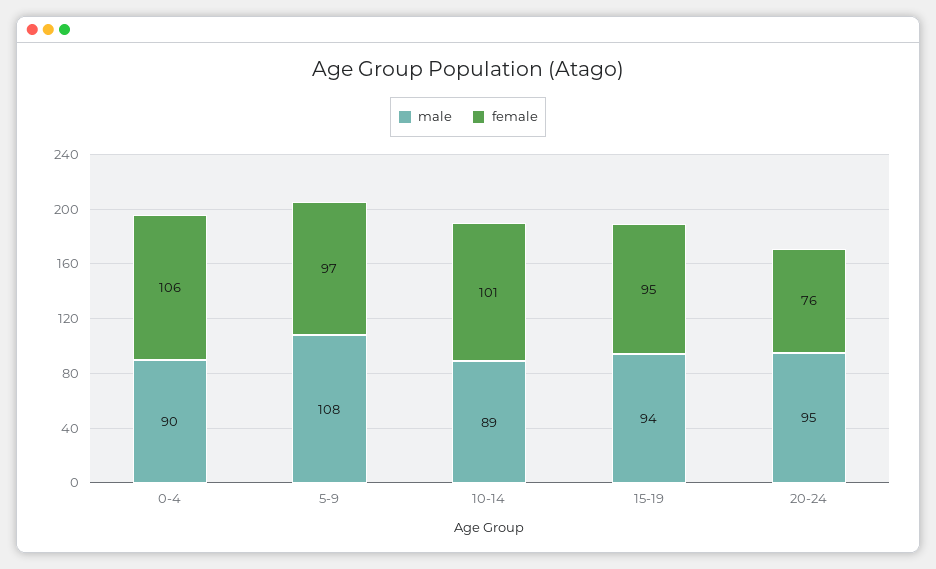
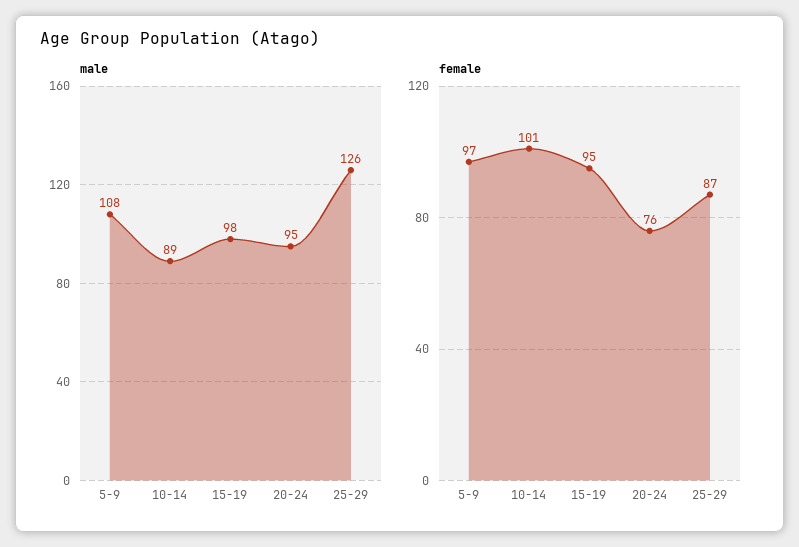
male, 0-4: 90 -> none
female, 0-4: 106 -> none
male, 15-19: 94 -> 98
male, 25-29: none -> 126
female, 25-29: none -> 87

